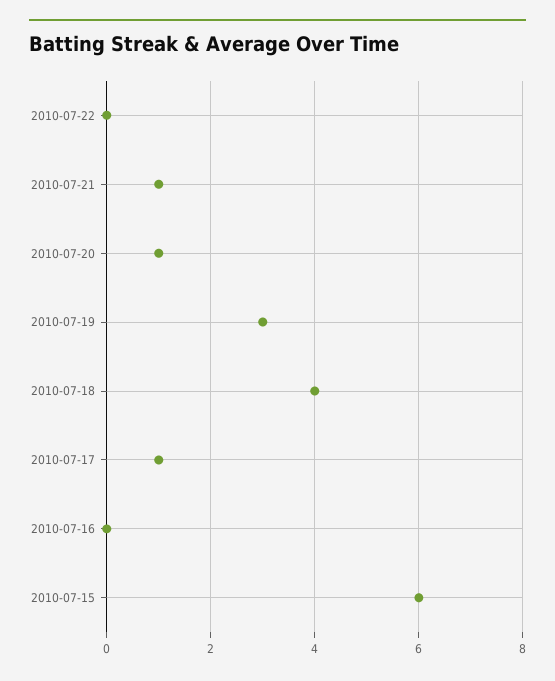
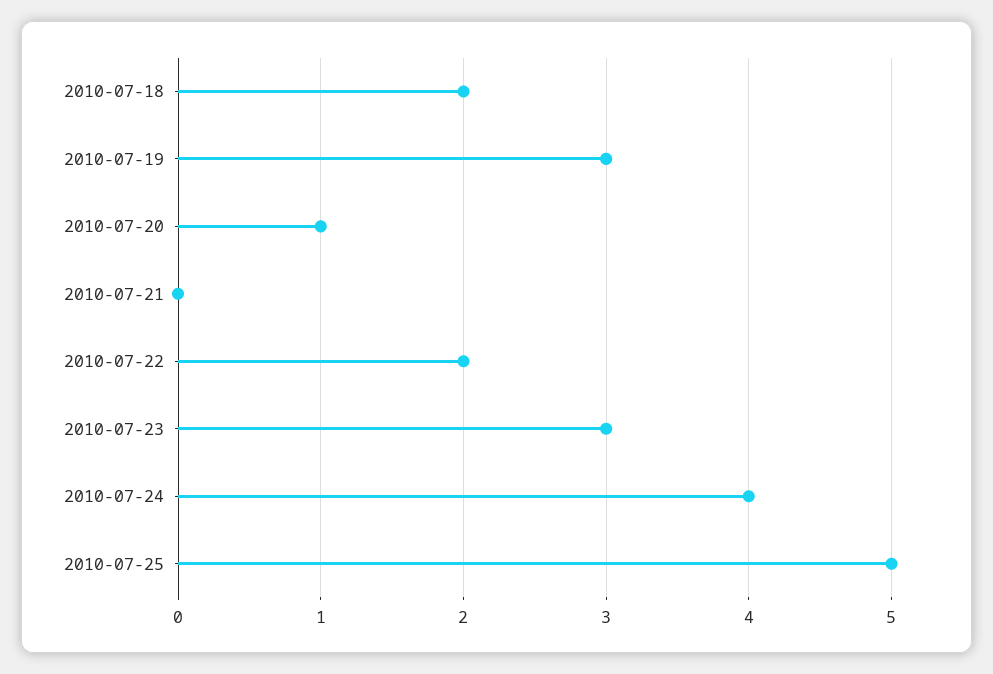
2010-07-22: 0 -> 2
2010-07-21: 1 -> 0
2010-07-18: 4 -> 2
2010-07-17: 1 -> none
2010-07-16: 0 -> none
2010-07-15: 6 -> none
2010-07-23: none -> 3
2010-07-24: none -> 4
2010-07-25: none -> 5

